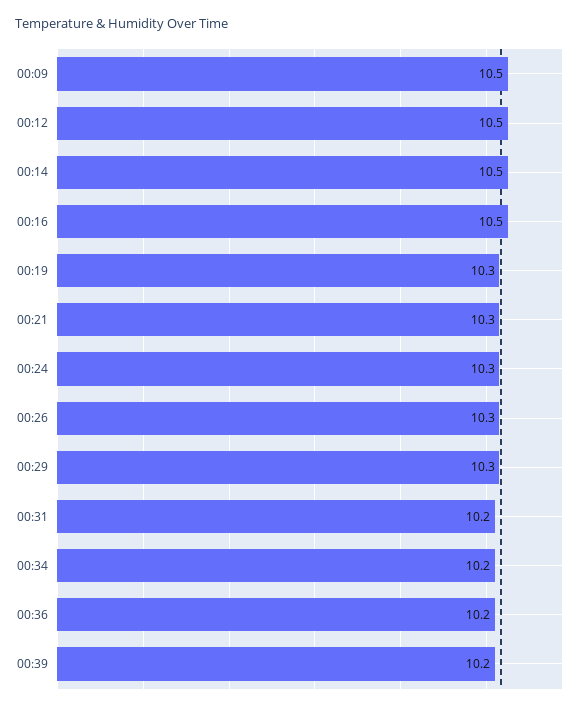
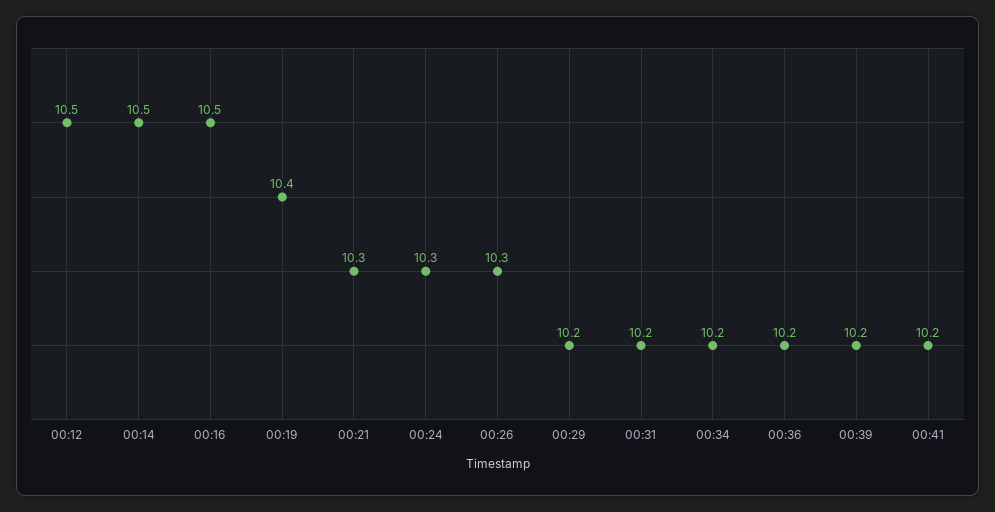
00:09: 10.5 -> none
00:19: 10.3 -> 10.4
00:29: 10.3 -> 10.2
00:41: none -> 10.2

